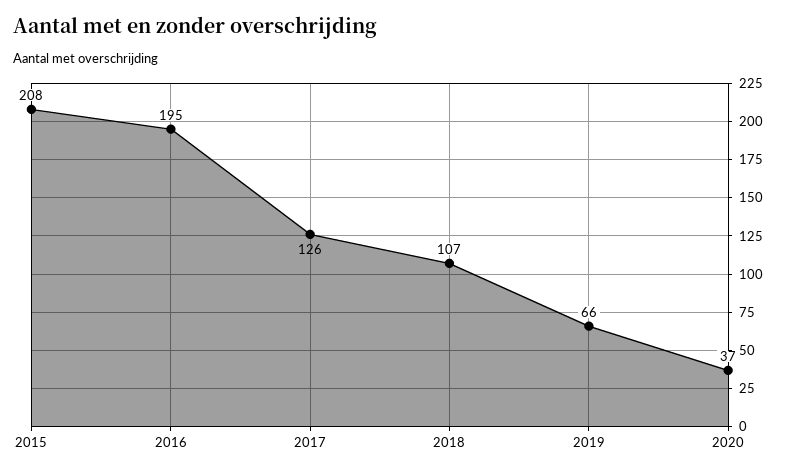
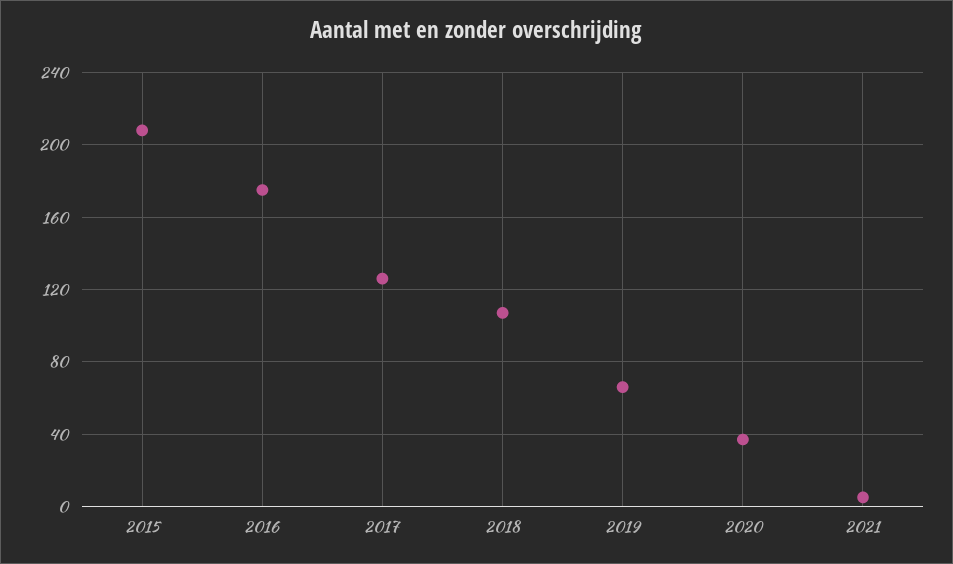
2016: 195 -> 175
2021: none -> 5

